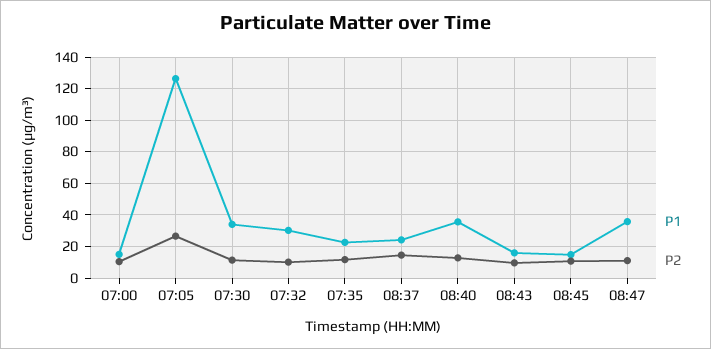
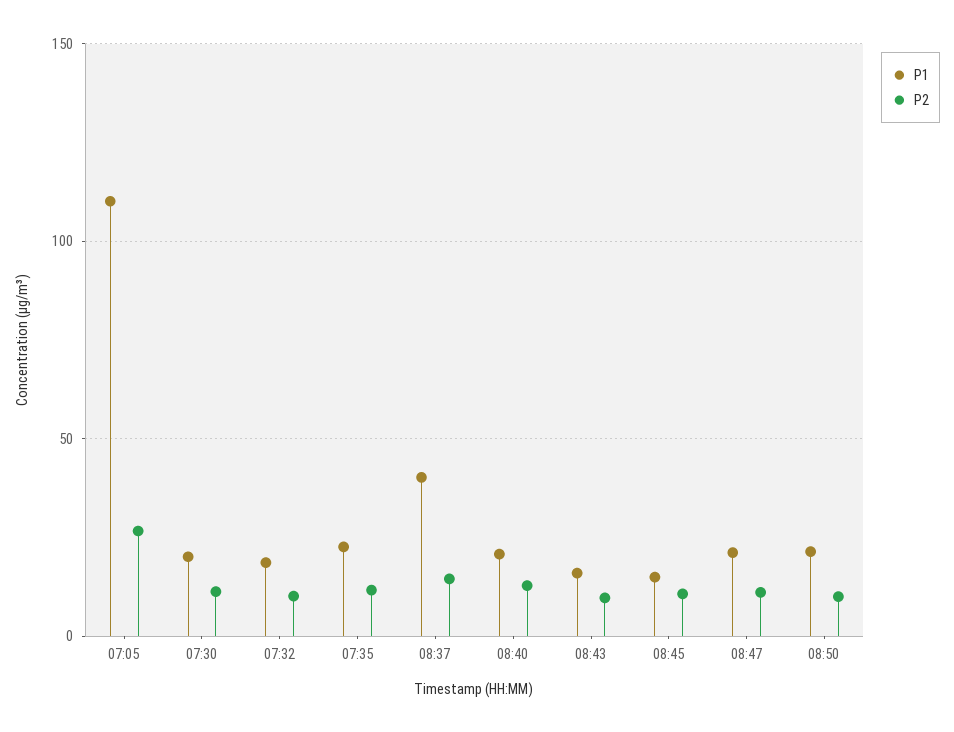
P1, 07:00: 15 -> none
P2, 07:00: 10 -> none
P1, 07:05: 125 -> 110
P1, 07:30: 35 -> 20
P1, 07:32: 30 -> 20
P1, 08:37: 25 -> 40
P1, 08:40: 35 -> 20
P1, 08:47: 35 -> 20
P1, 08:50: none -> 20
P2, 08:50: none -> 10

